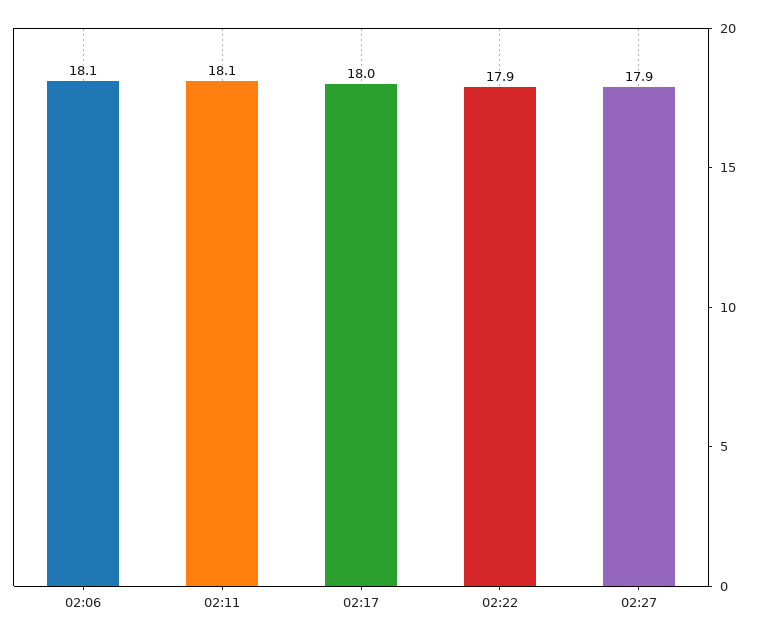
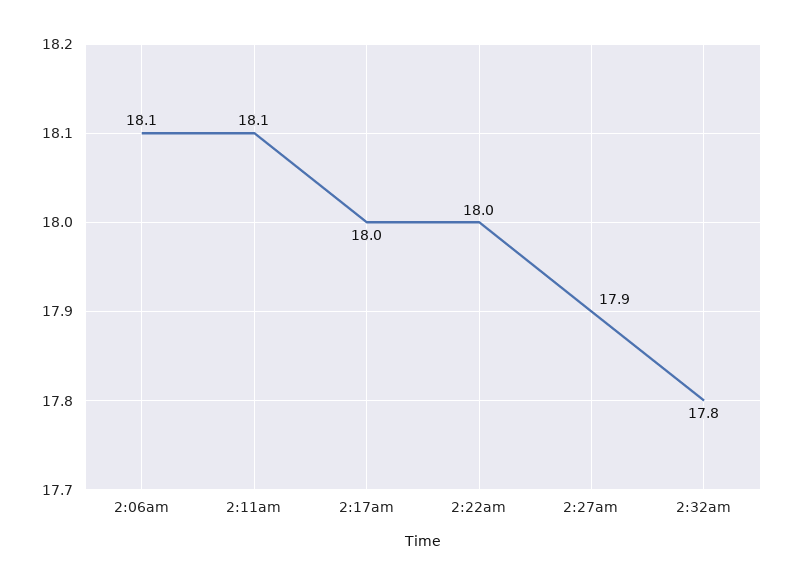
02:22: 17.9 -> 18
2:32am: none -> 17.8

